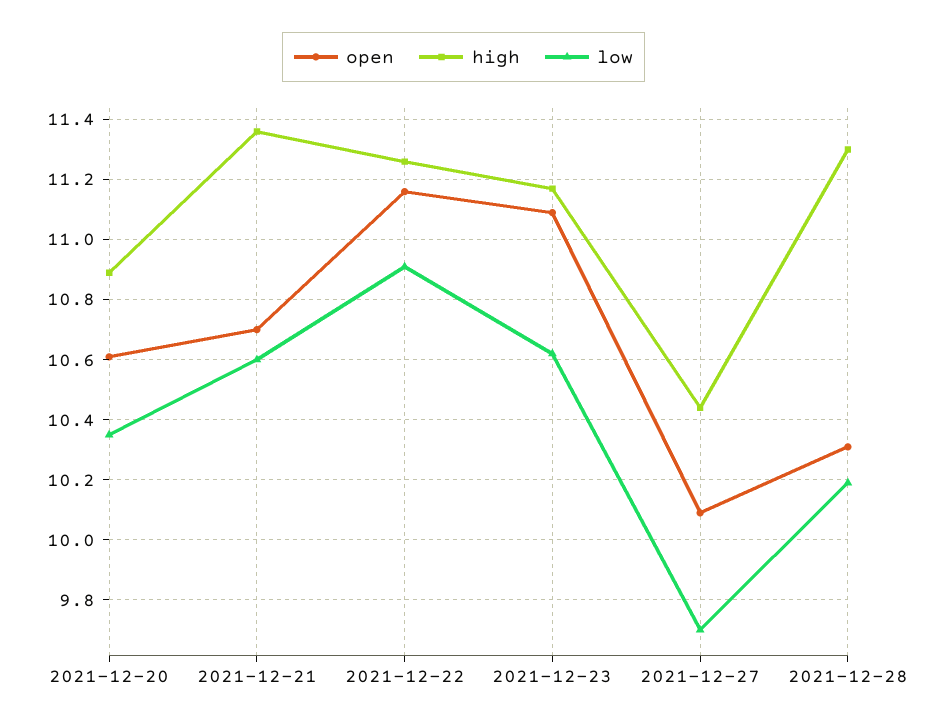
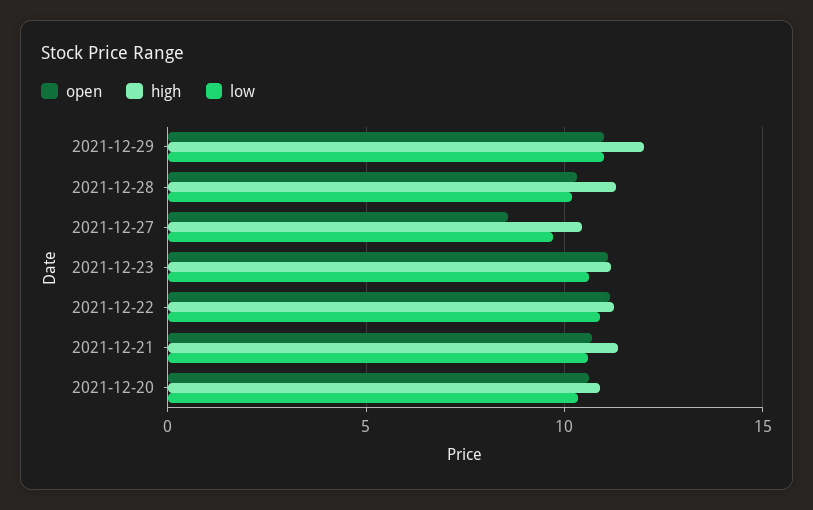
open, 2021-12-27: 10.1 -> 8.5
open, 2021-12-29: none -> 11
high, 2021-12-29: none -> 12
low, 2021-12-29: none -> 11

